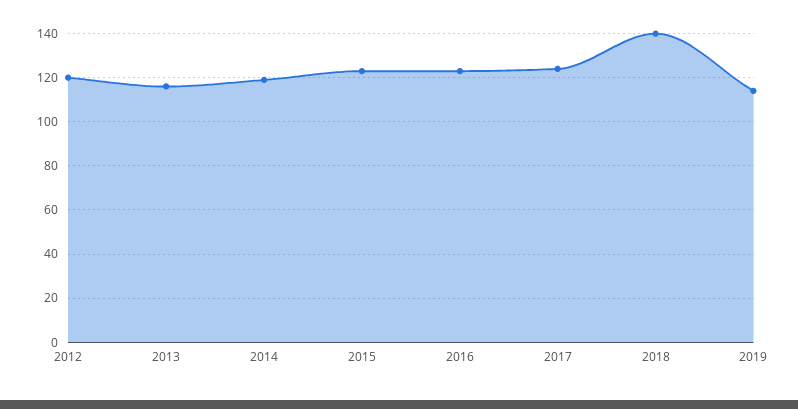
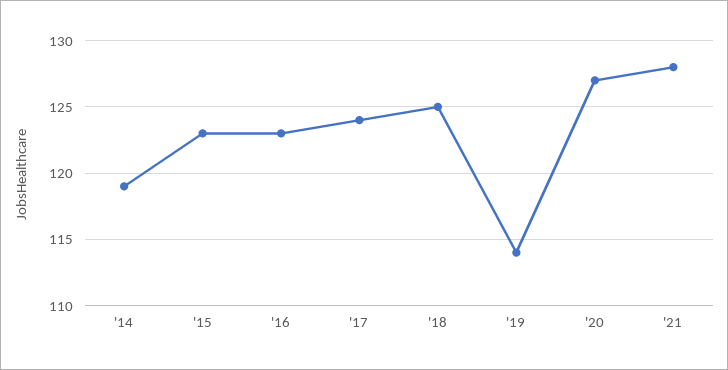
2012: 120 -> none
2013: 115 -> none
2018: 140 -> 125
'20: none -> 127
'21: none -> 128

